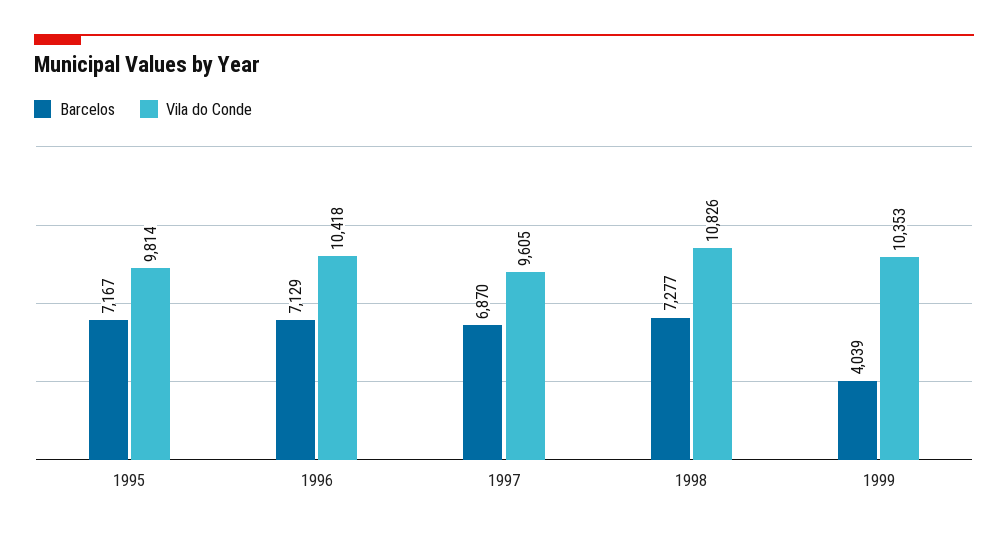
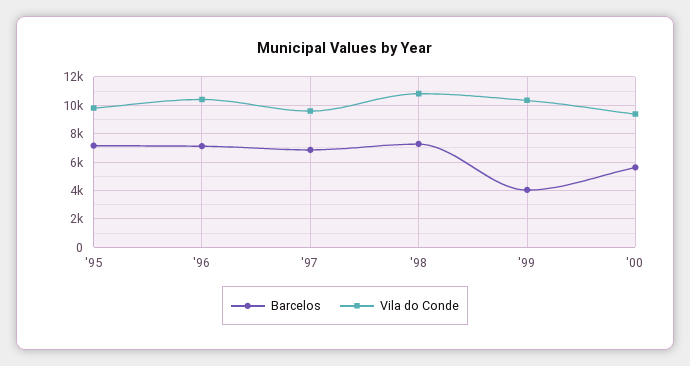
Barcelos, '00: none -> 5500
Vila do Conde, '00: none -> 9500

